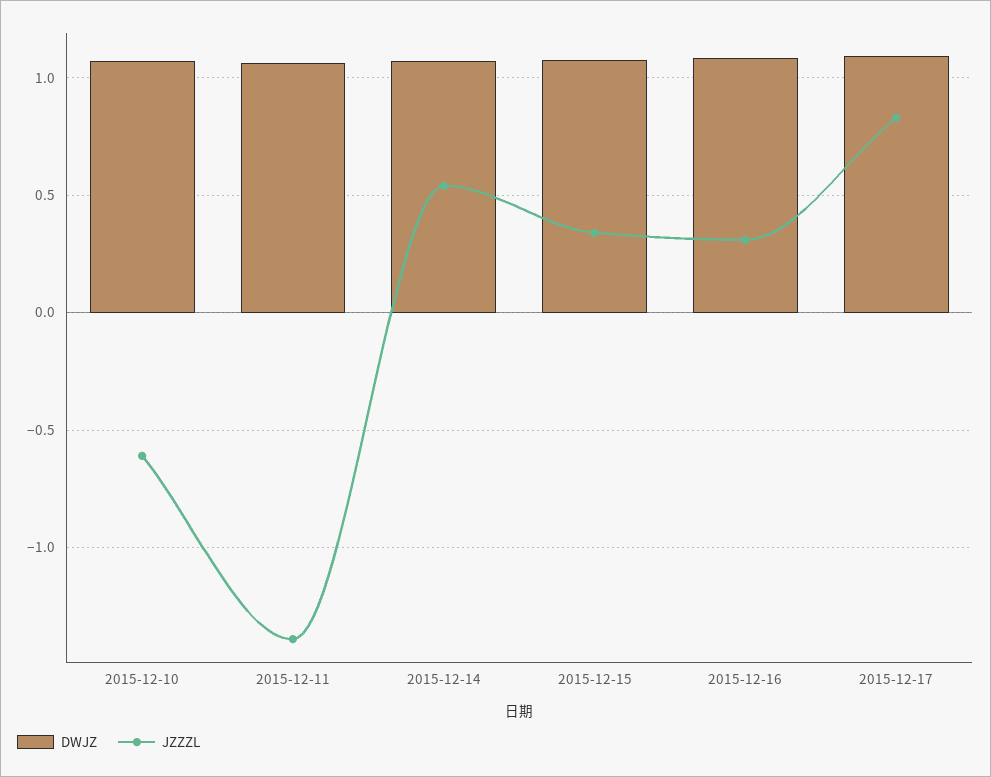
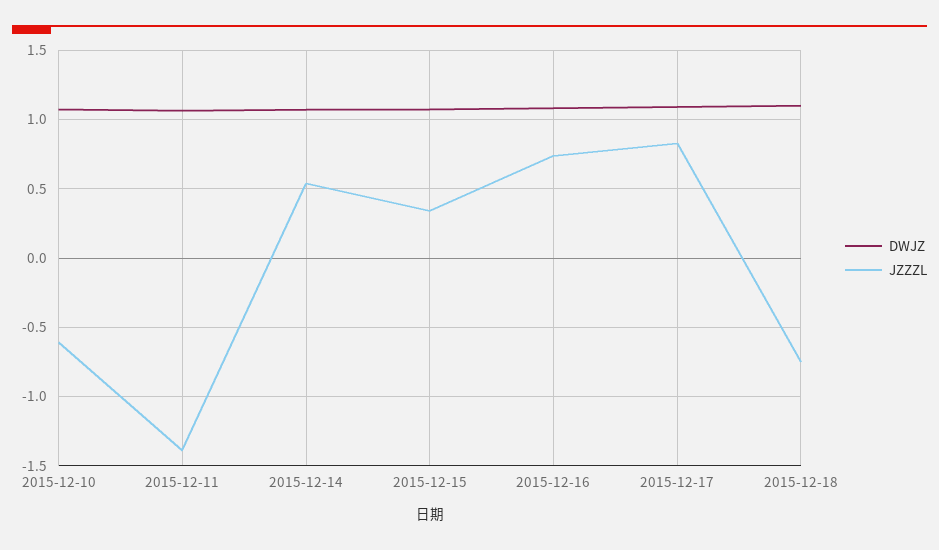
JZZZL, 2015-12-16: 0.3 -> 0.75
DWJZ, 2015-12-18: none -> 1.1
JZZZL, 2015-12-18: none -> -0.75

